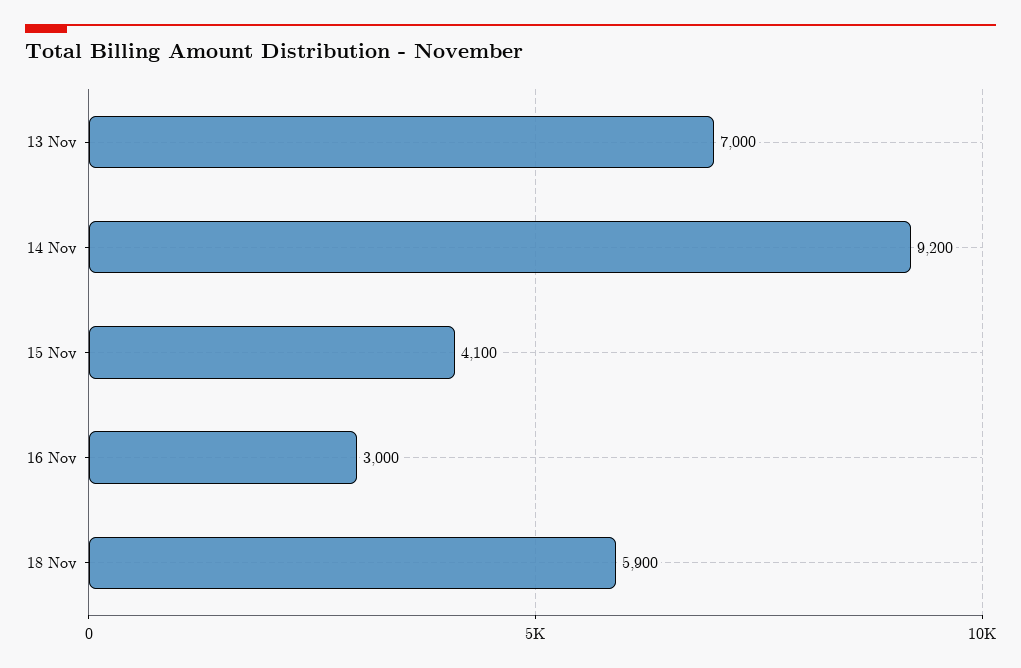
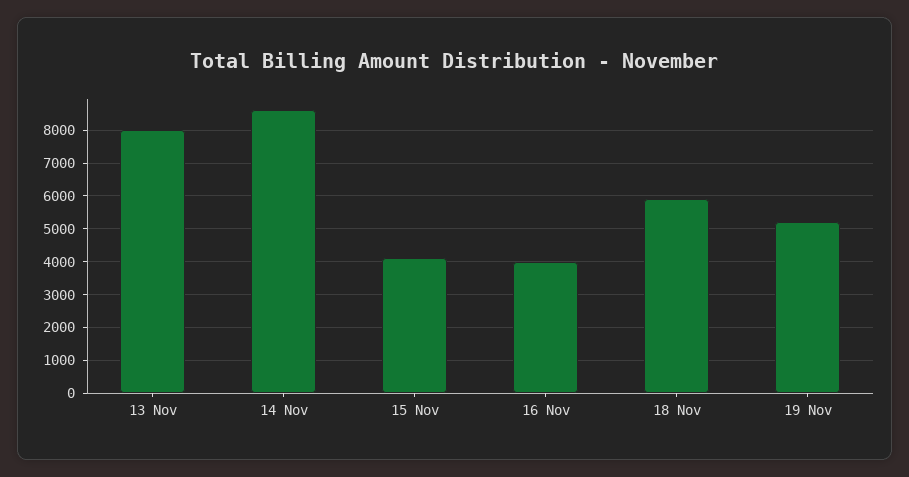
13 Nov: 7000 -> 8000
14 Nov: 9200 -> 8600
16 Nov: 3000 -> 4000
19 Nov: none -> 5200

